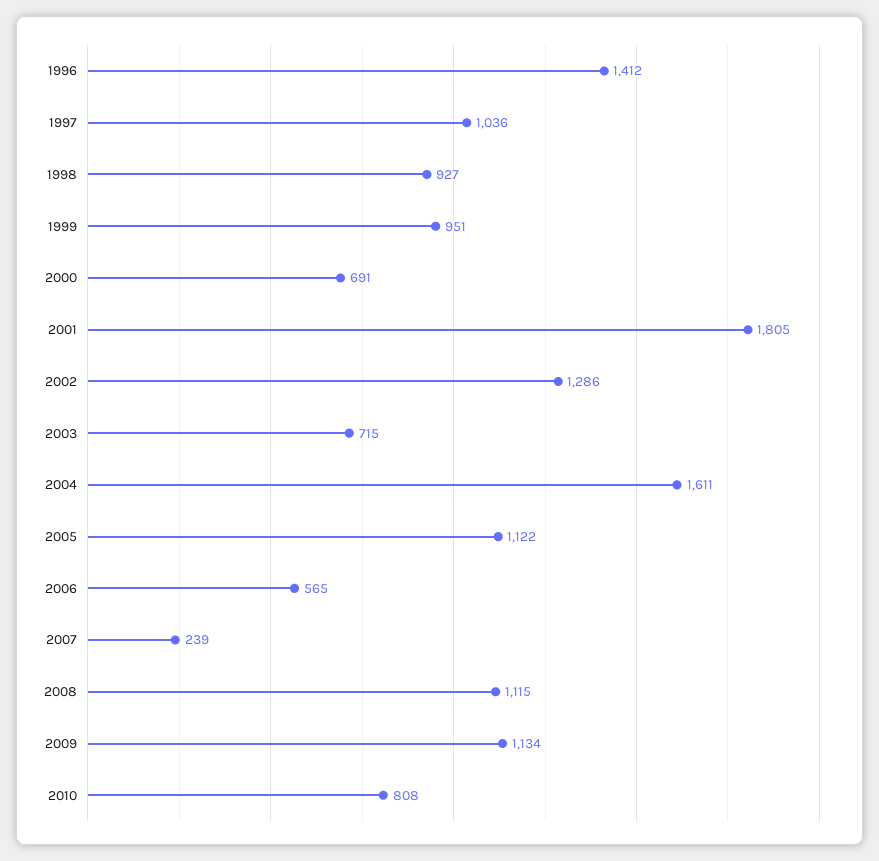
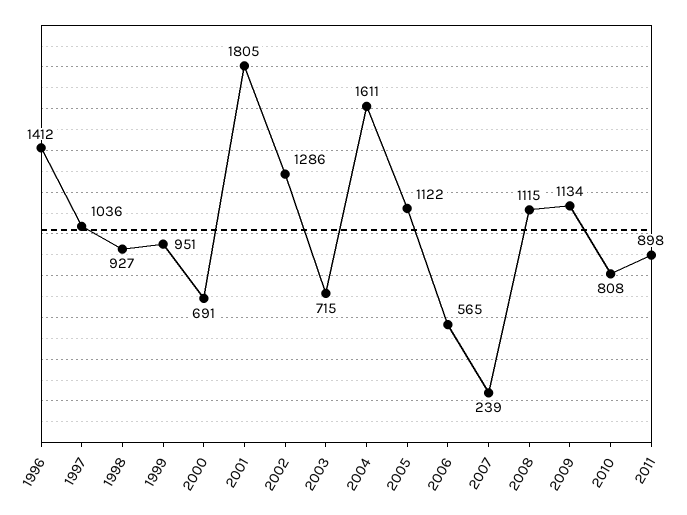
2011: none -> 898

